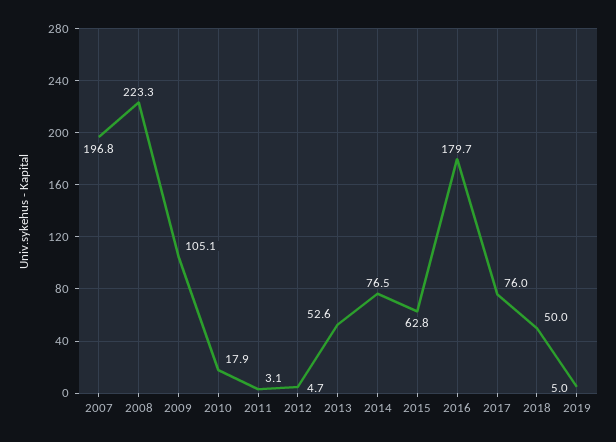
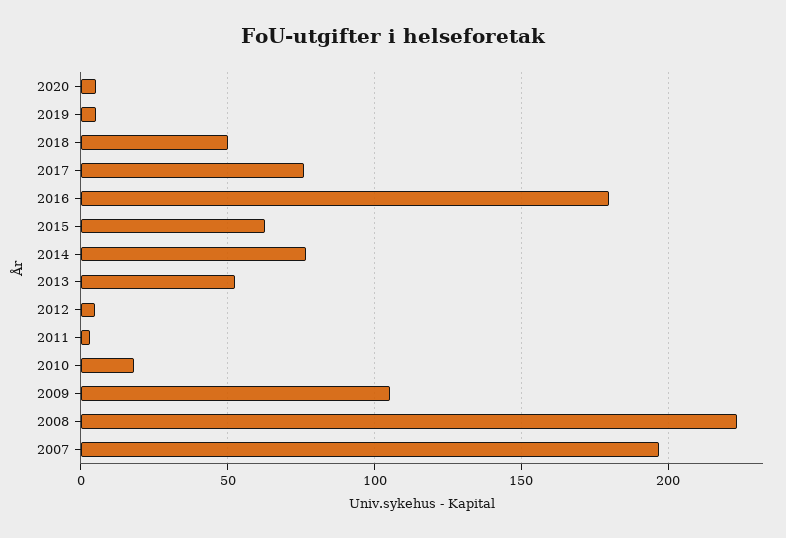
2020: none -> 5

